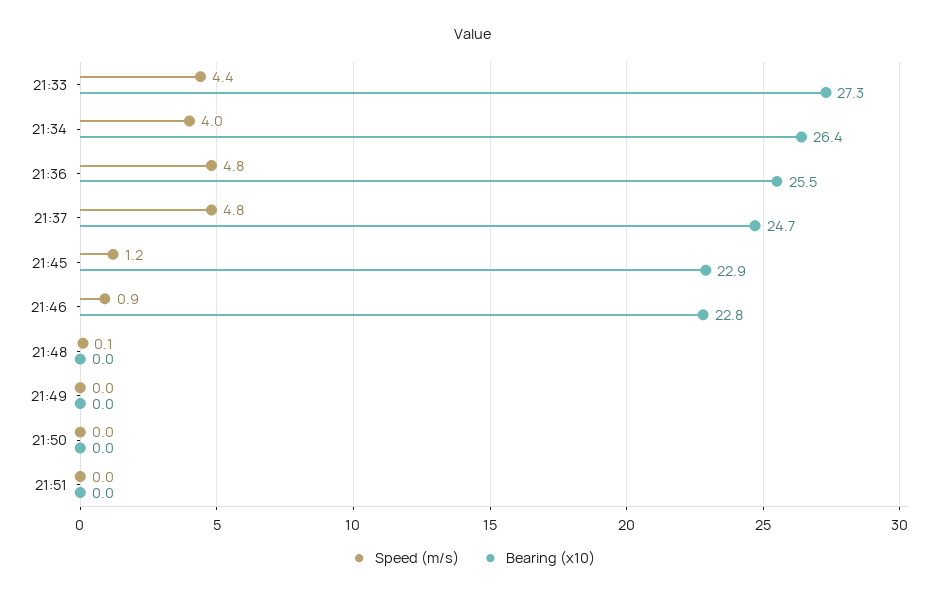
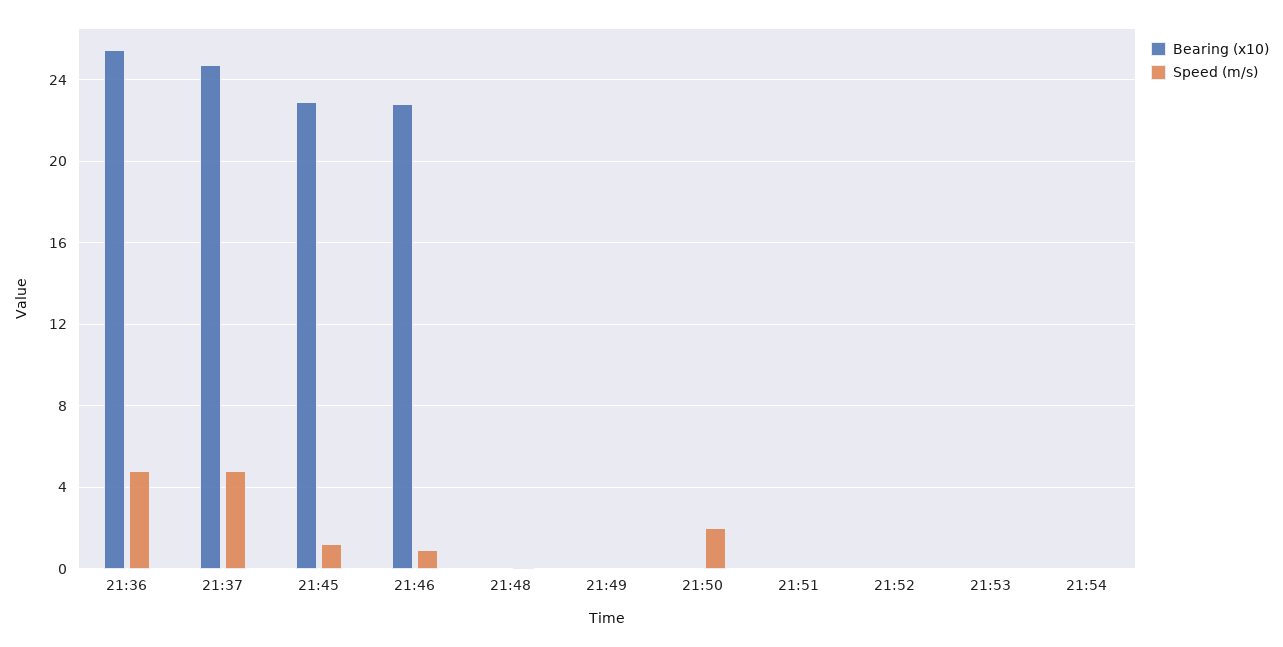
Speed (m/s), 21:33: 4.4 -> none
Bearing (x10), 21:33: 27.3 -> none
Speed (m/s), 21:34: 4 -> none
Bearing (x10), 21:34: 26.4 -> none
Speed (m/s), 21:50: 0 -> 2
Bearing (x10), 21:52: none -> 0
Speed (m/s), 21:52: none -> 0
Bearing (x10), 21:53: none -> 0
Speed (m/s), 21:53: none -> 0
Bearing (x10), 21:54: none -> 0
Speed (m/s), 21:54: none -> 0

